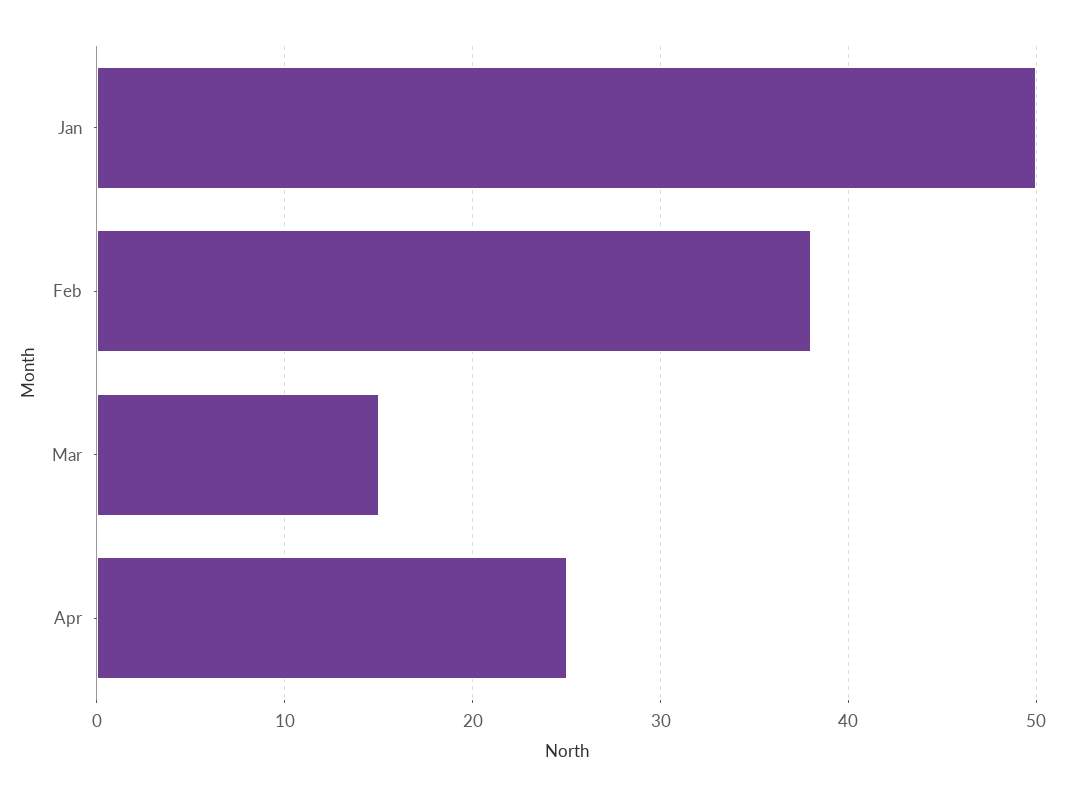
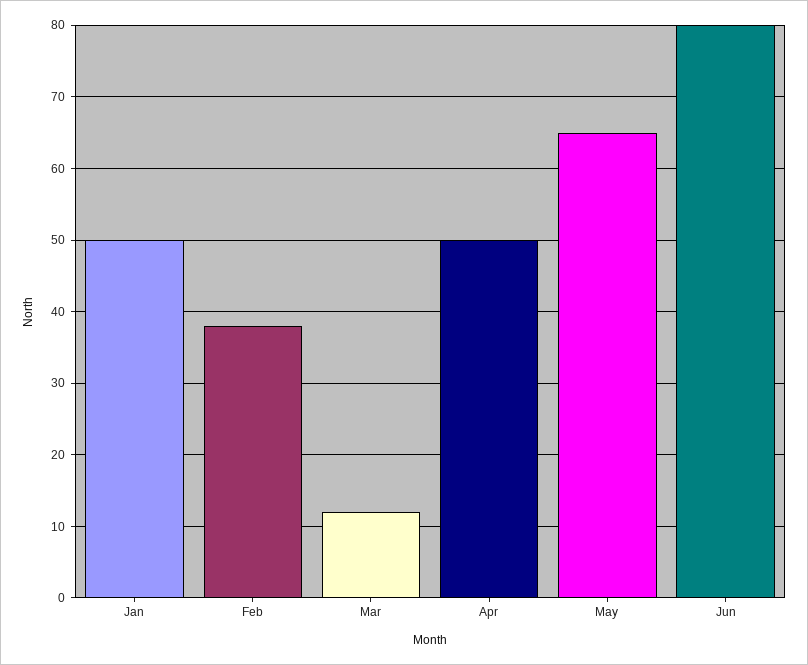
Mar: 15 -> 12
Apr: 25 -> 50
May: none -> 65
Jun: none -> 80

